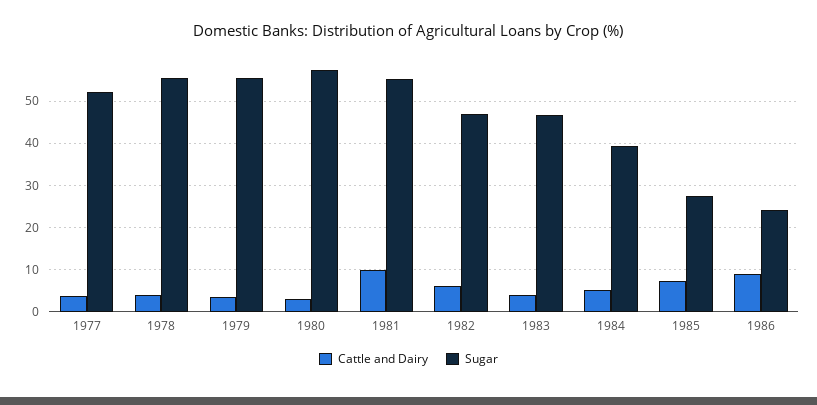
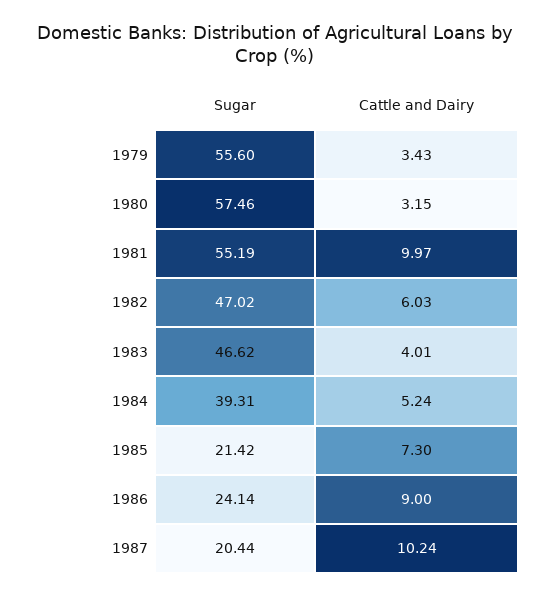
Cattle and Dairy, 1977: 4 -> none
Sugar, 1977: 52 -> none
Cattle and Dairy, 1978: 4 -> none
Sugar, 1978: 56 -> none
Sugar, 1985: 28 -> 21.42
Sugar, 1987: none -> 20.44
Cattle and Dairy, 1987: none -> 10.24

